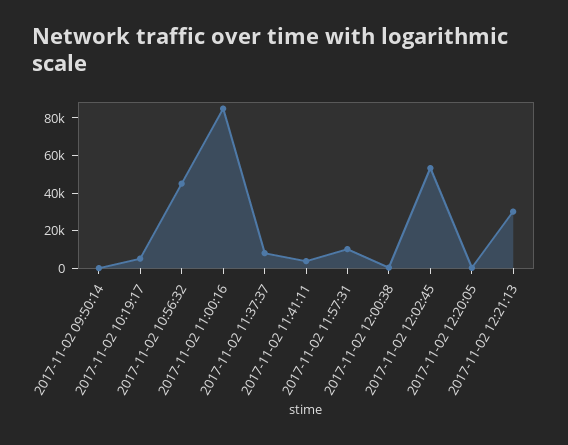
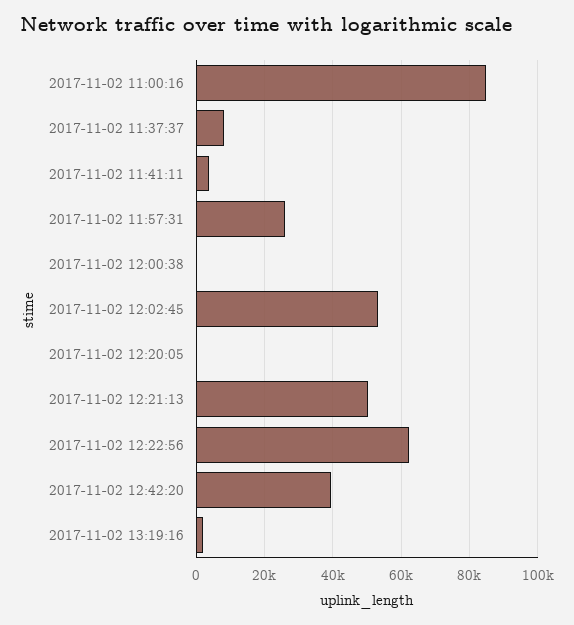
2017-11-02 09:50:14: 0 -> none
2017-11-02 10:19:17: 5000 -> none
2017-11-02 10:56:32: 45000 -> none
2017-11-02 11:57:31: 10000 -> 26000
2017-11-02 12:21:13: 30000 -> 50000
2017-11-02 12:22:56: none -> 62000
2017-11-02 12:42:20: none -> 40000
2017-11-02 13:19:16: none -> 2000

